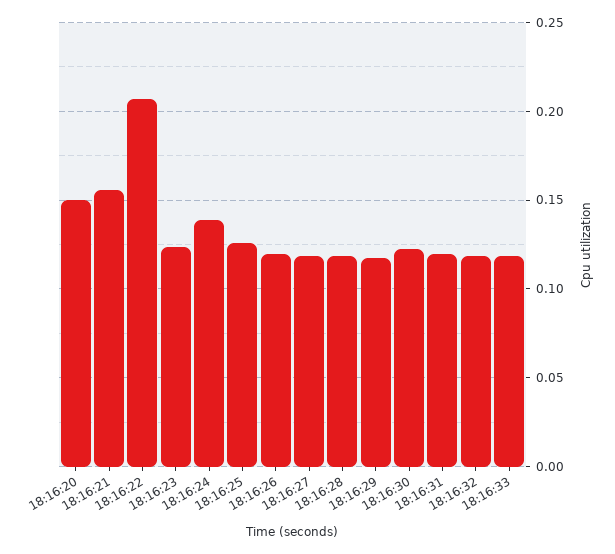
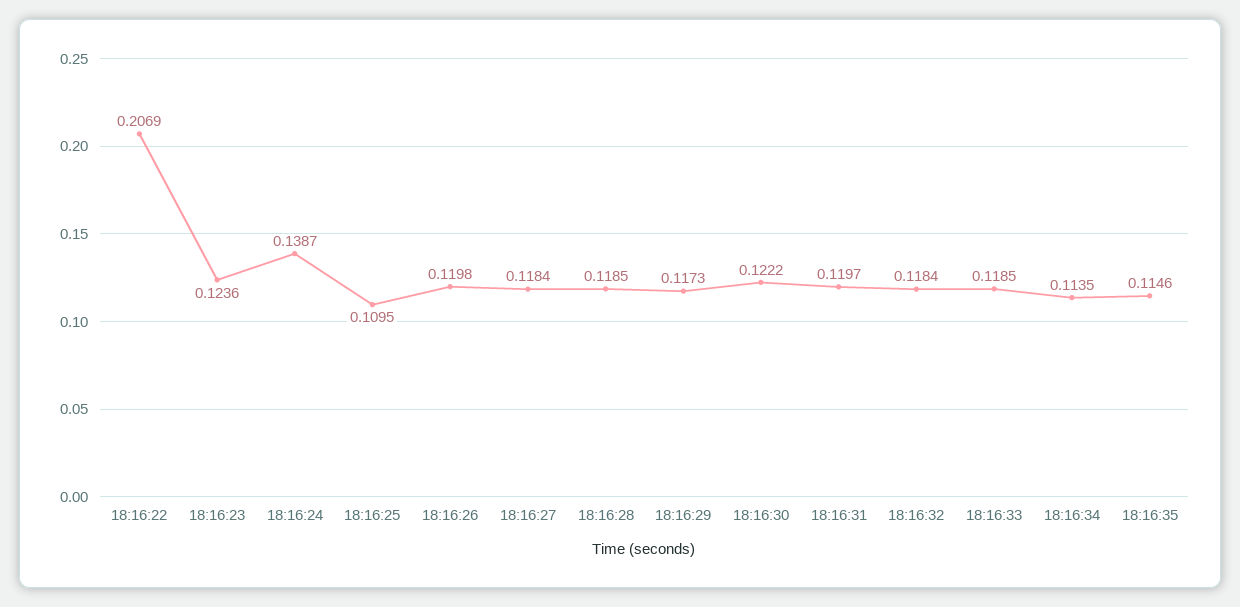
18:16:20: 0.15 -> none
18:16:21: 0.155 -> none
18:16:25: 0.125 -> 0.1095
18:16:34: none -> 0.1135
18:16:35: none -> 0.1146

